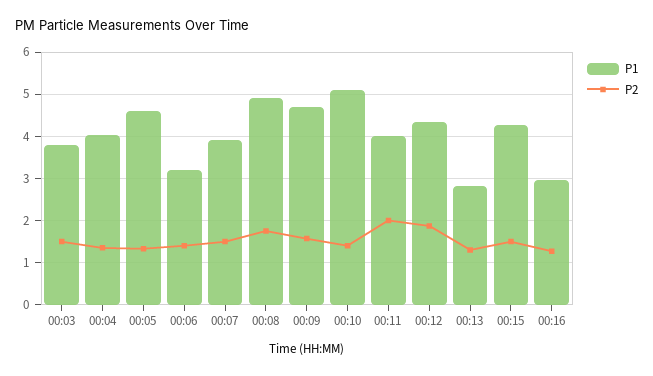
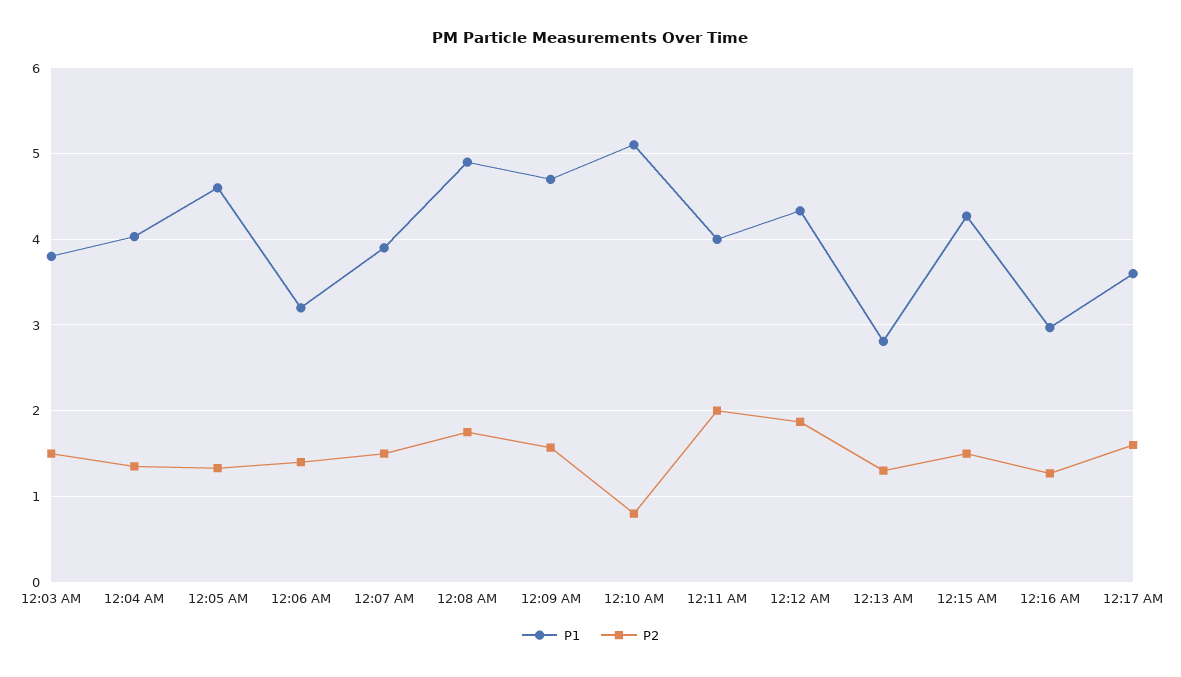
P2, 00:10: 1.4 -> 0.8
P1, 12:17 AM: none -> 3.6
P2, 12:17 AM: none -> 1.6

